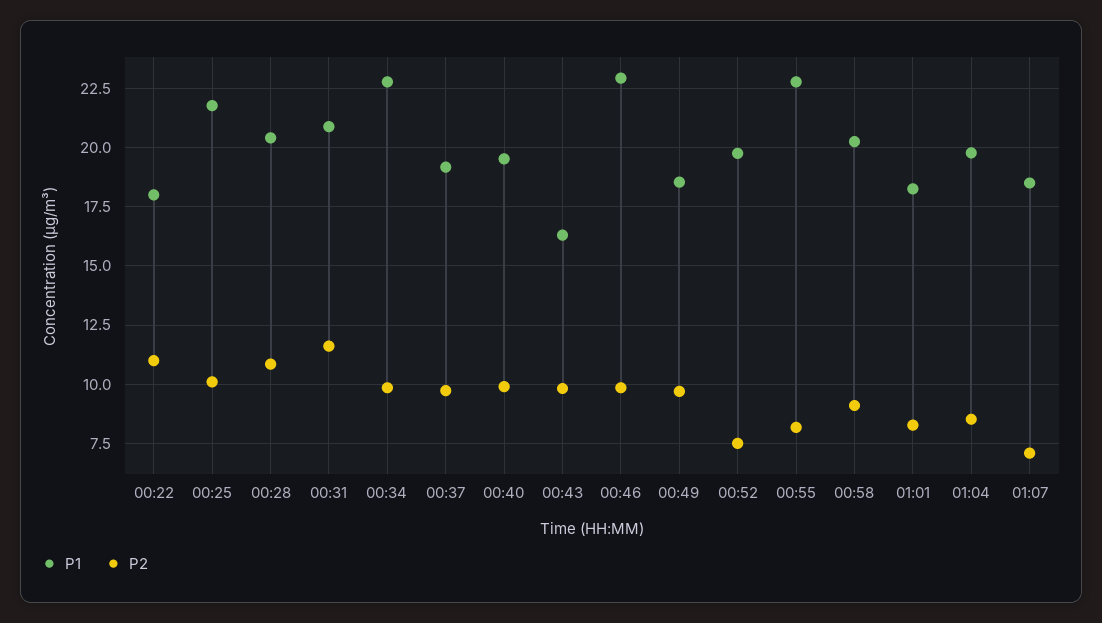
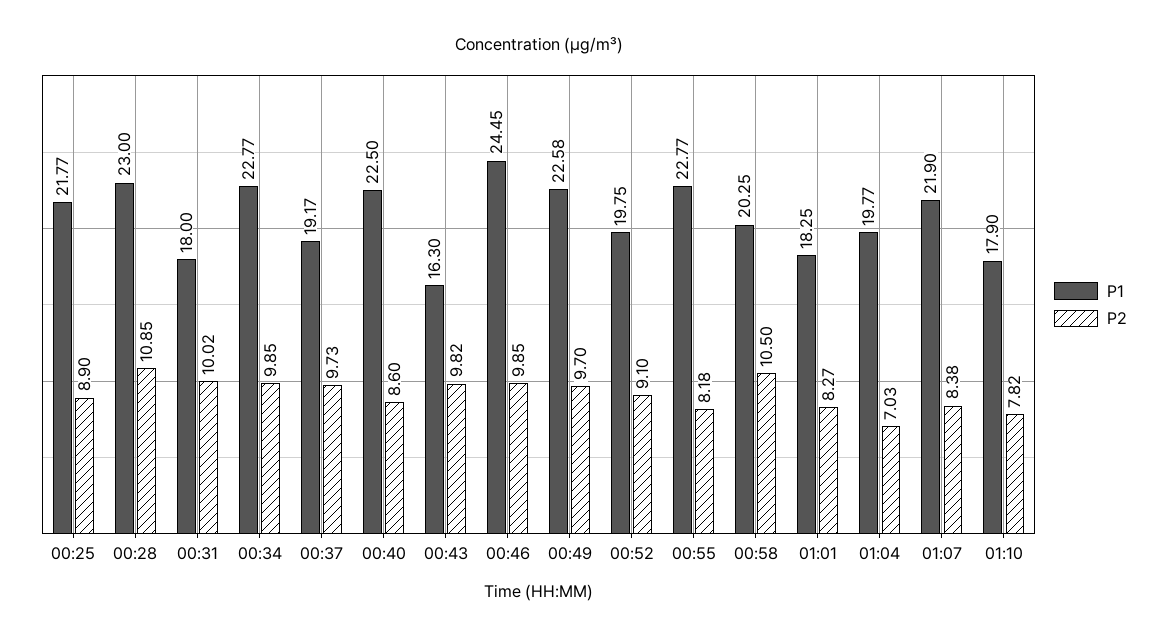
P1, 00:22: 18 -> none
P2, 00:22: 11 -> none
P2, 00:25: 10 -> 8.9
P1, 00:28: 20.5 -> 23
P1, 00:31: 21 -> 18
P2, 00:31: 11.5 -> 10.02
P1, 00:40: 19.5 -> 22.5
P2, 00:40: 10 -> 8.6
P1, 00:46: 23 -> 24.45
P1, 00:49: 18.5 -> 22.58
P2, 00:52: 7.5 -> 9.1
P2, 00:58: 9 -> 10.5
P2, 01:04: 8.5 -> 7.03
P1, 01:07: 18.5 -> 21.9
P2, 01:07: 7 -> 8.38
P1, 01:10: none -> 17.9
P2, 01:10: none -> 7.82

